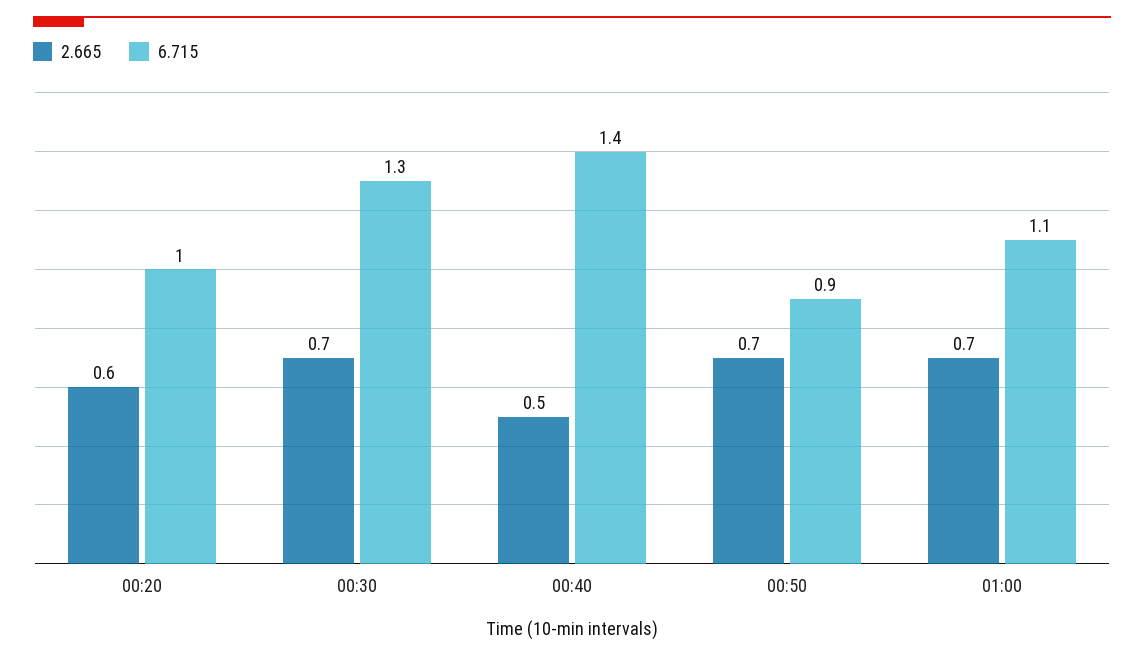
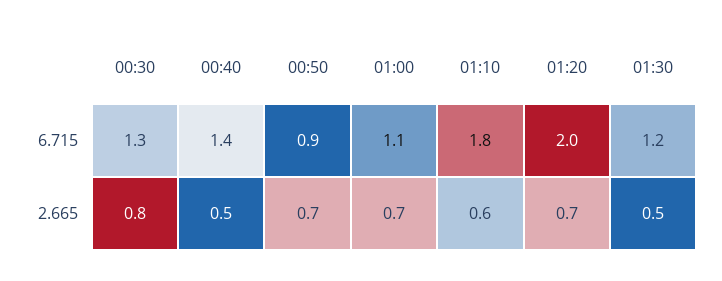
2.665, 00:20: 0.6 -> none
6.715, 00:20: 1 -> none
2.665, 00:30: 0.7 -> 0.8
6.715, 01:10: none -> 1.8
6.715, 01:20: none -> 2
6.715, 01:30: none -> 1.2
2.665, 01:10: none -> 0.6
2.665, 01:20: none -> 0.7
2.665, 01:30: none -> 0.5

